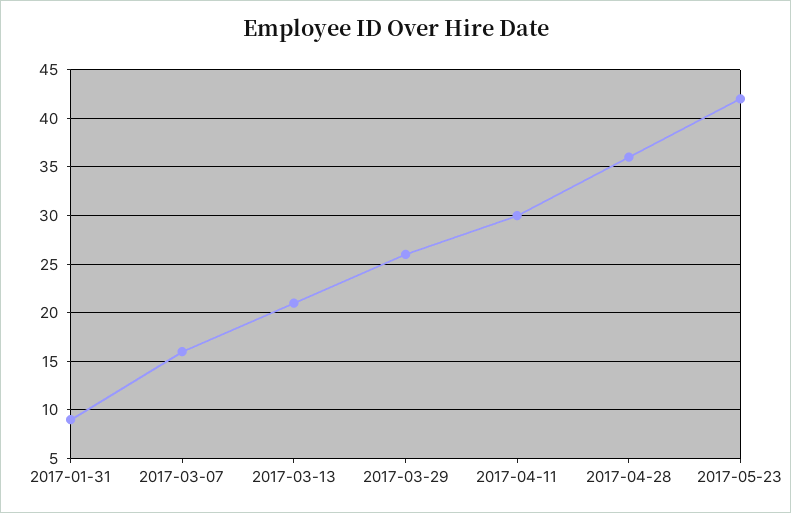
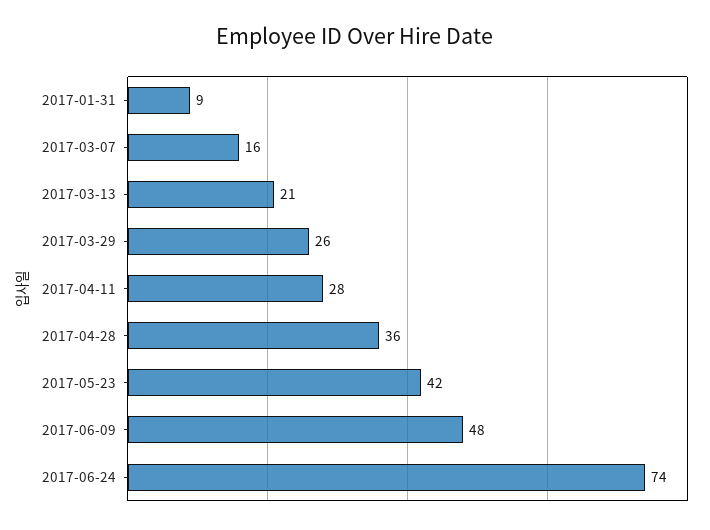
2017-04-11: 30 -> 28
2017-06-09: none -> 48
2017-06-24: none -> 74

